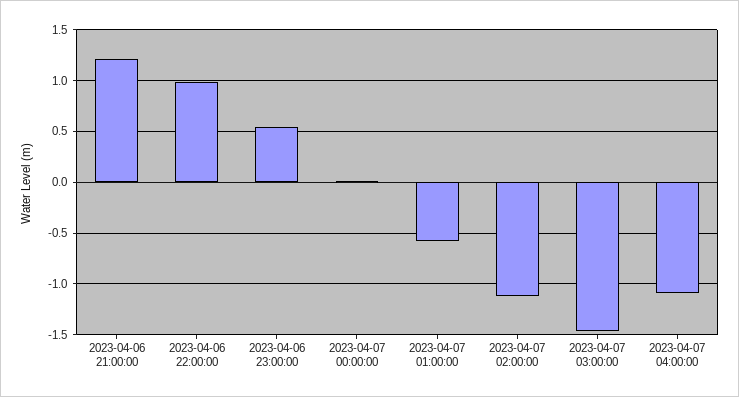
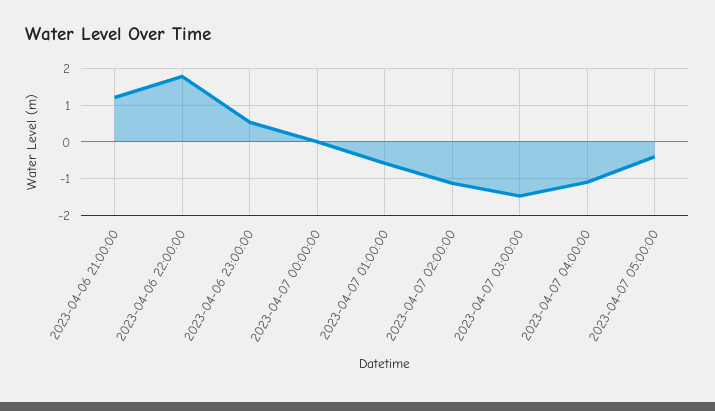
2023-04-06 22:00:00: 1 -> 1.8
2023-04-07 05:00:00: none -> -0.4

